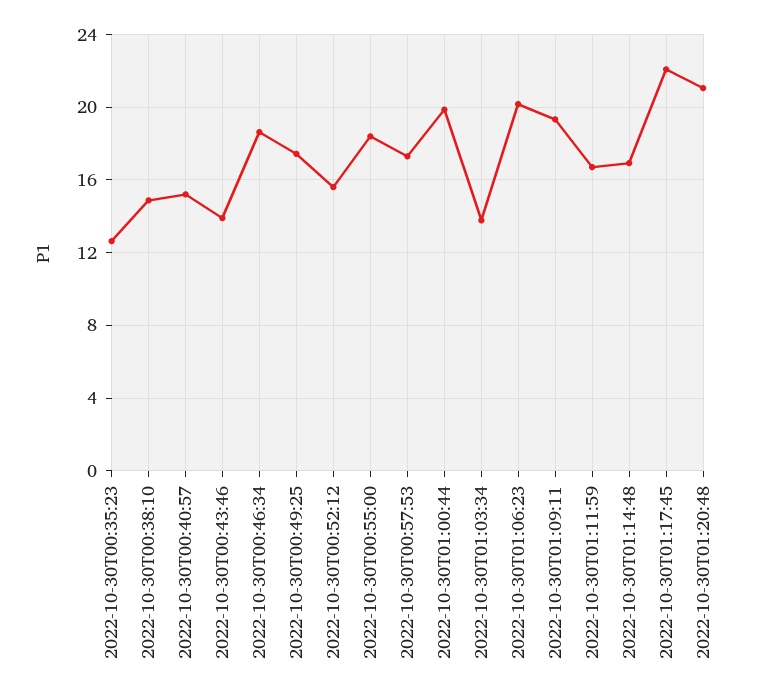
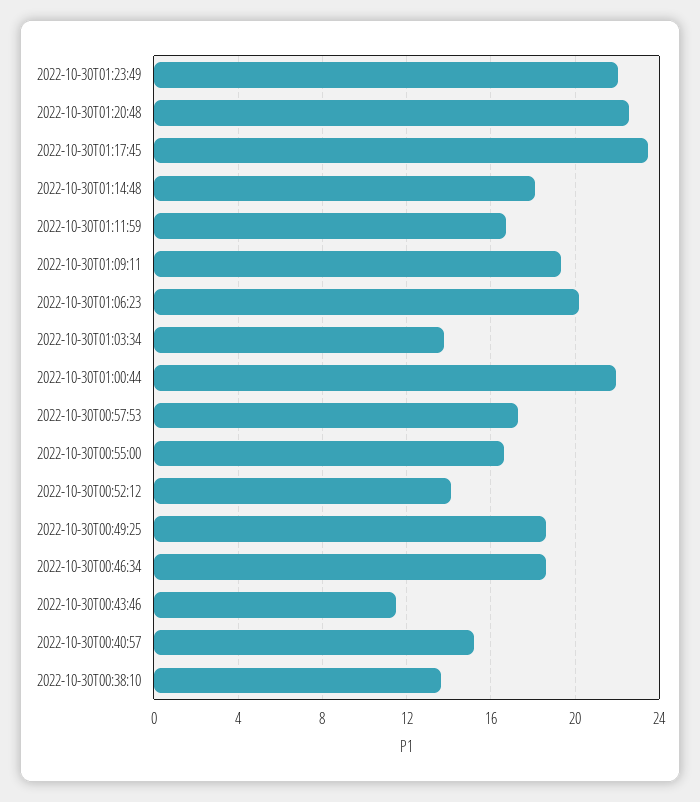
2022-10-30T00:35:23: 12.5 -> none
2022-10-30T00:38:10: 15 -> 13.5
2022-10-30T00:43:46: 14 -> 11.5
2022-10-30T00:49:25: 17.5 -> 18.5
2022-10-30T00:52:12: 15.5 -> 14
2022-10-30T00:55:00: 18.5 -> 16.5
2022-10-30T01:00:44: 20 -> 22
2022-10-30T01:14:48: 17 -> 18
2022-10-30T01:17:45: 22 -> 23.5
2022-10-30T01:20:48: 21 -> 22.5
2022-10-30T01:23:49: none -> 22

